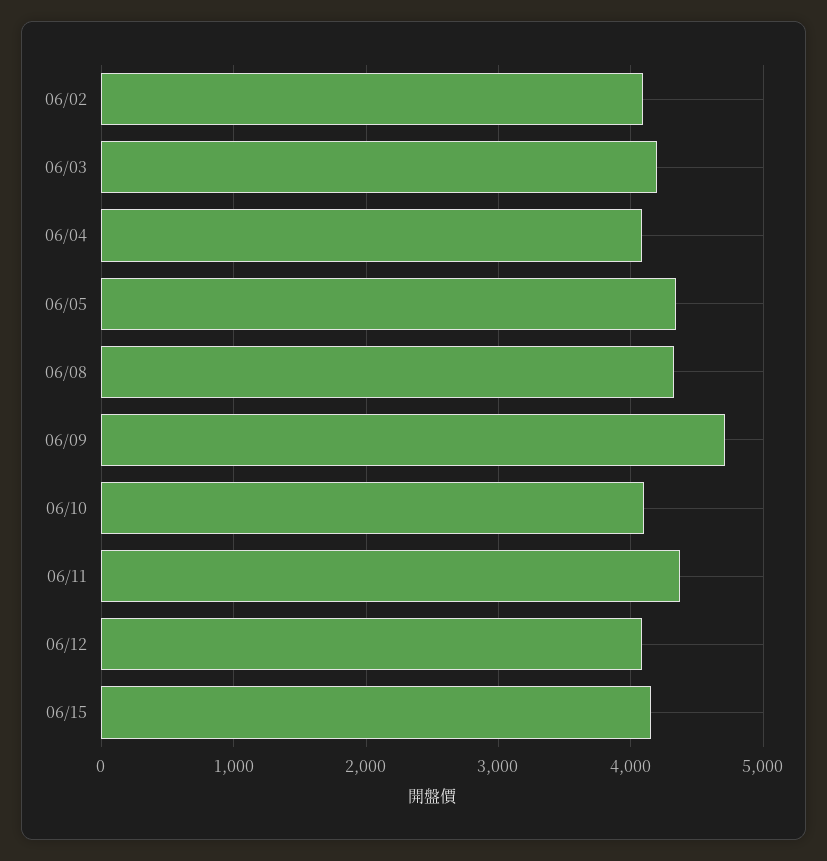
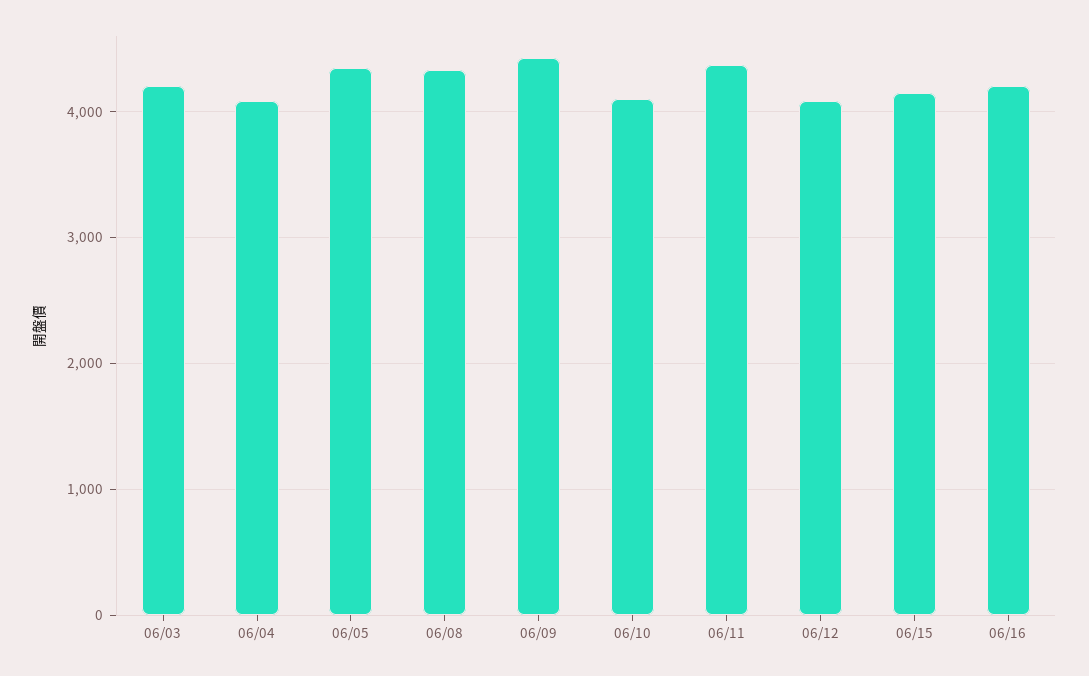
06/02: 4100 -> none
06/09: 4700 -> 4400
06/16: none -> 4200

